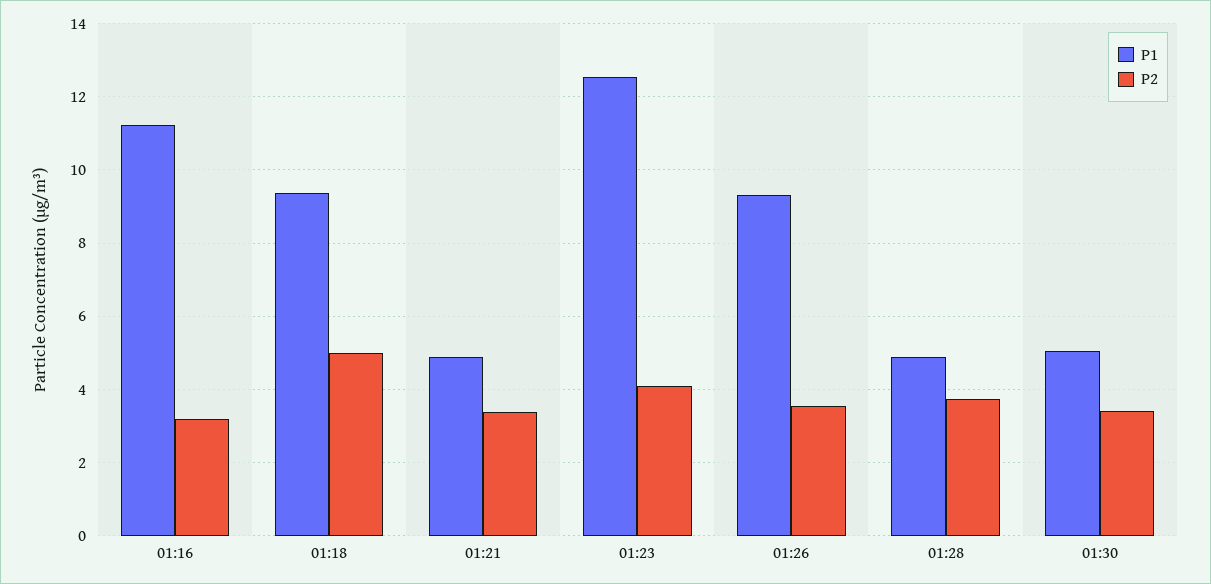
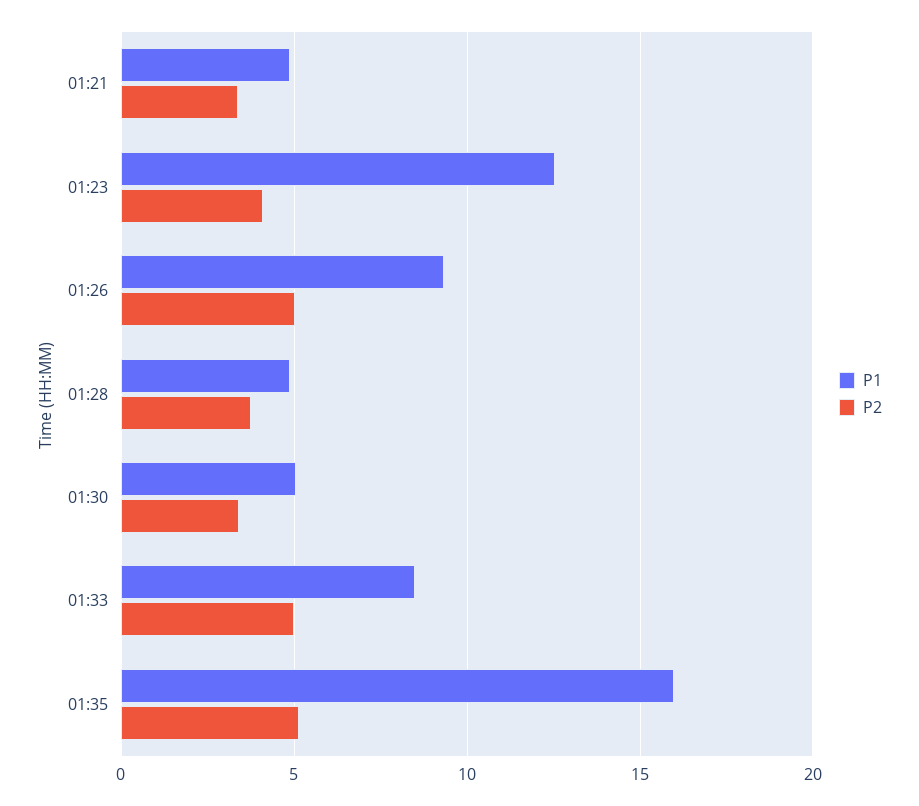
P1, 01:16: 11.2 -> none
P2, 01:16: 3.2 -> none
P1, 01:18: 9.4 -> none
P2, 01:18: 5 -> none
P2, 01:26: 3.6 -> 5
P1, 01:33: none -> 8.5
P2, 01:33: none -> 5
P1, 01:35: none -> 16
P2, 01:35: none -> 5

